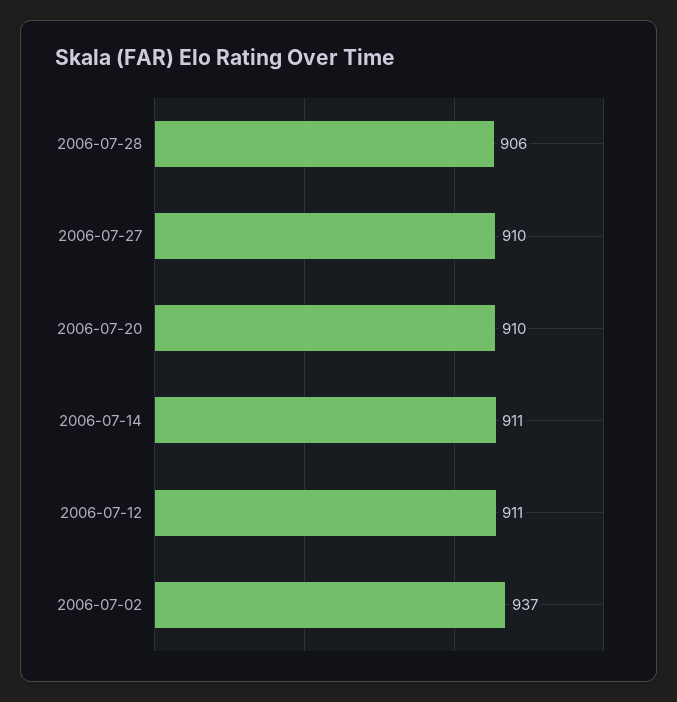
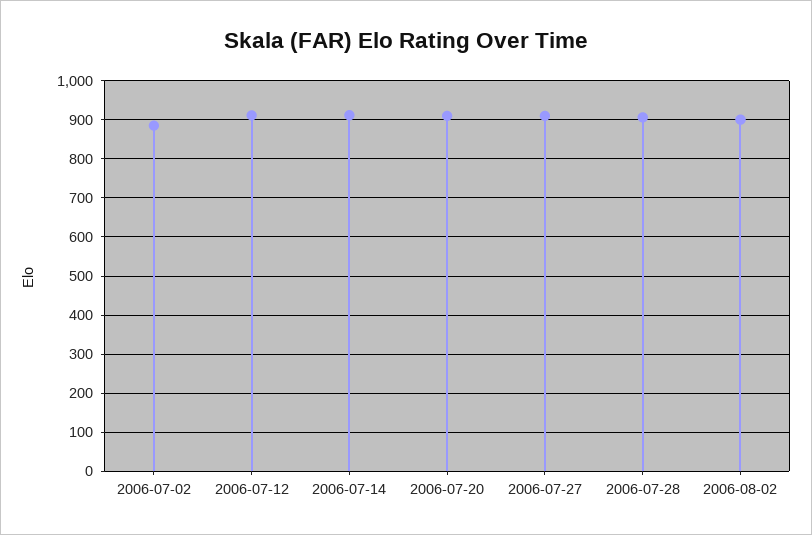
2006-07-02: 937 -> 880
2006-08-02: none -> 900

